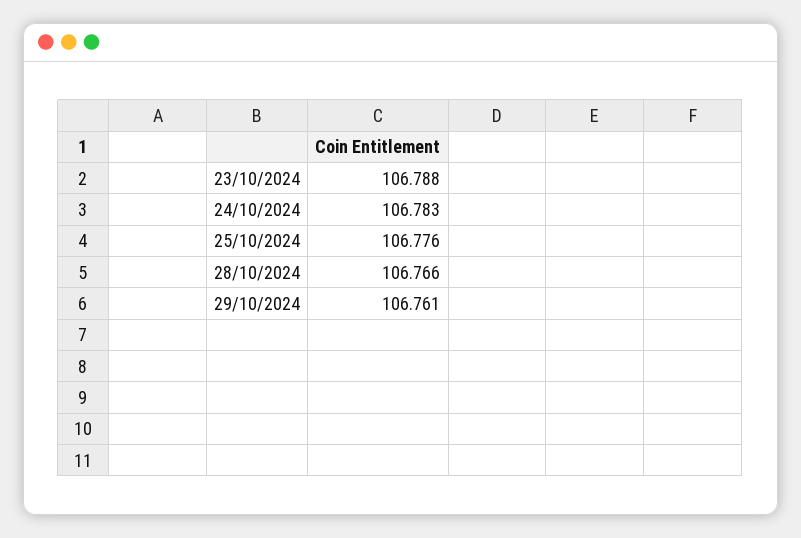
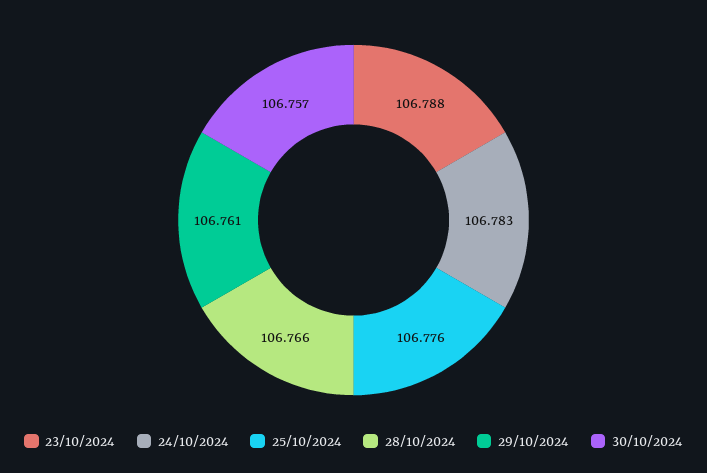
30/10/2024: none -> 106.757

